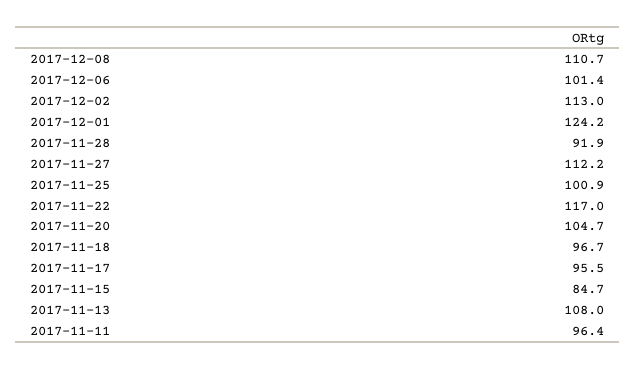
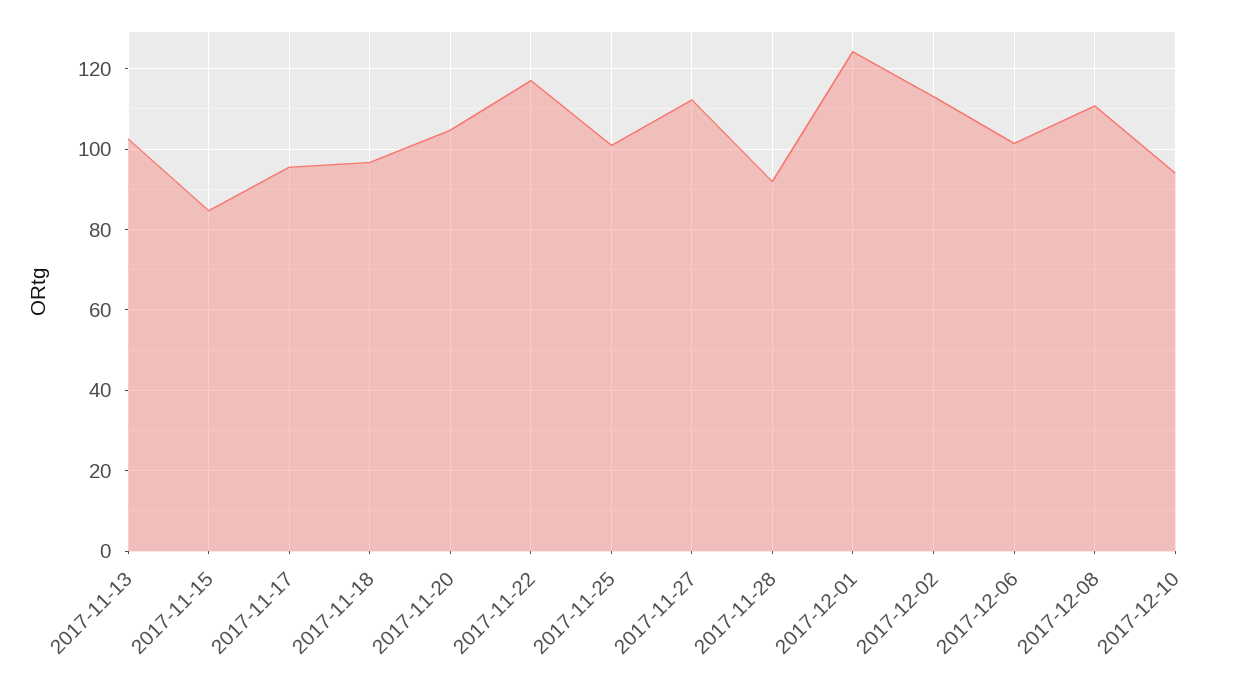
2017-11-13: 108 -> 102
2017-11-11: 96.4 -> none
2017-12-10: none -> 94

